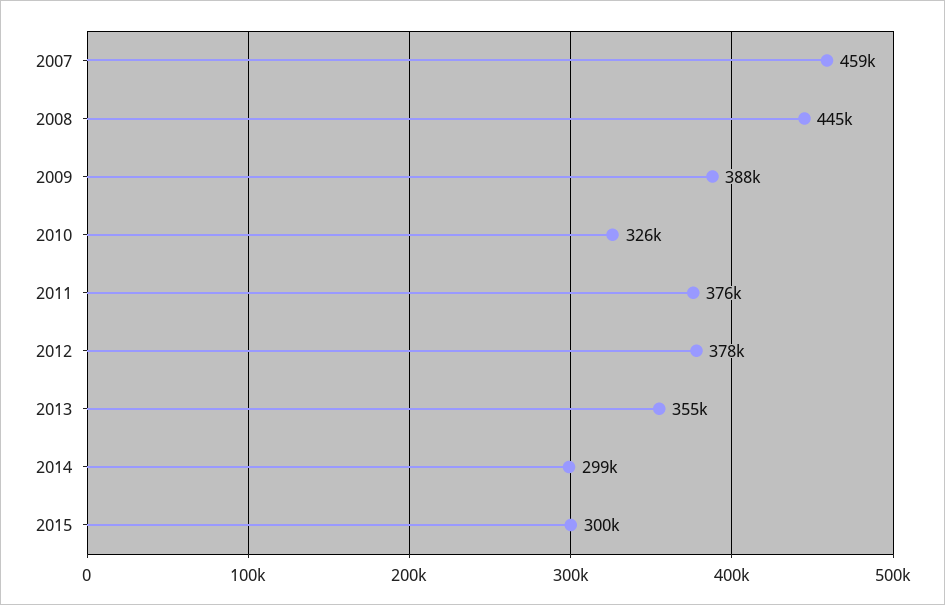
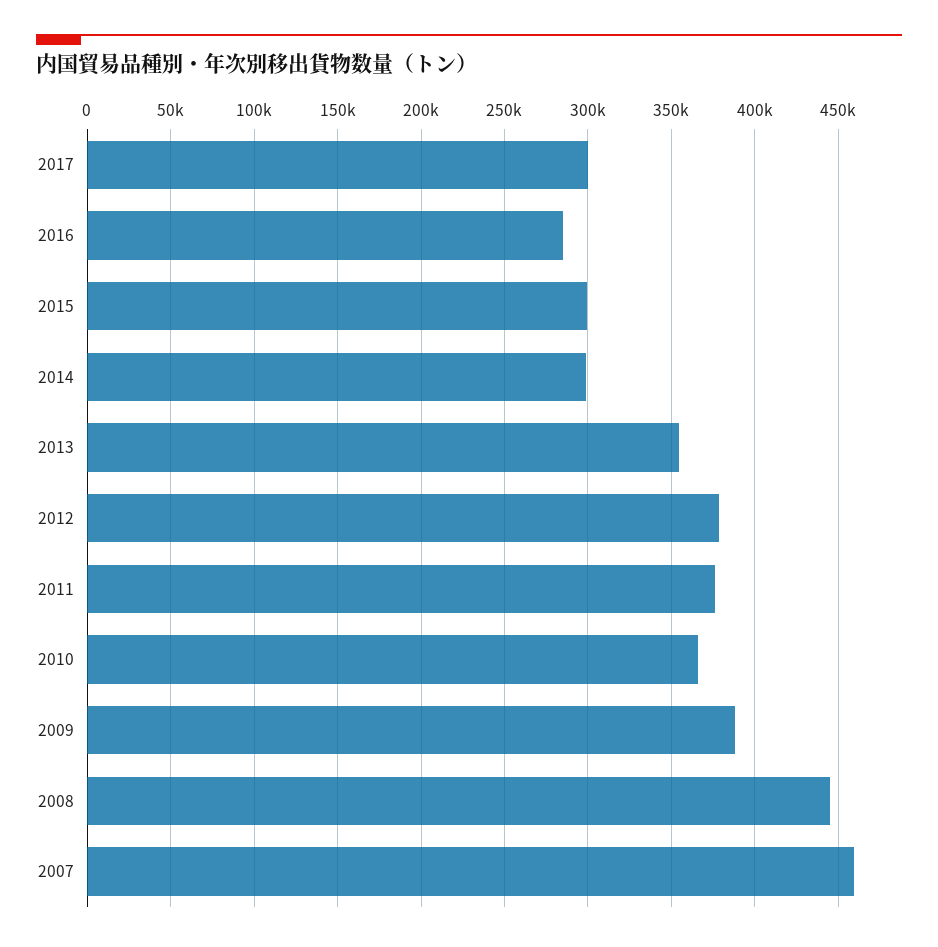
2010: 326000 -> 365000
2017: none -> 300000
2016: none -> 285000

